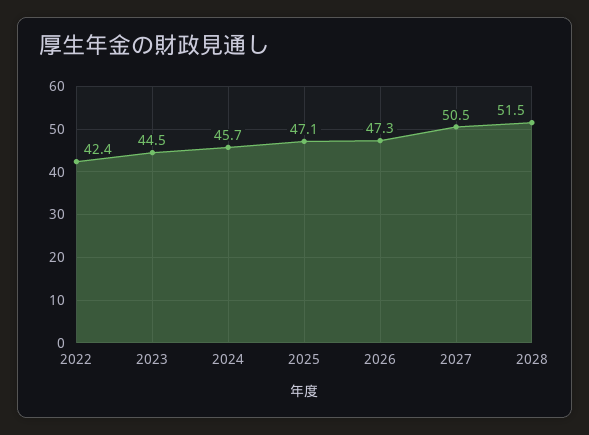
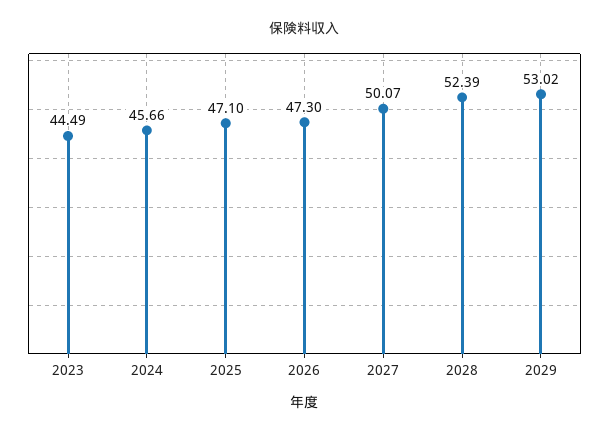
2022: 42.4 -> none
2027: 50.5 -> 50.07
2028: 51.5 -> 52.39
2029: none -> 53.02

